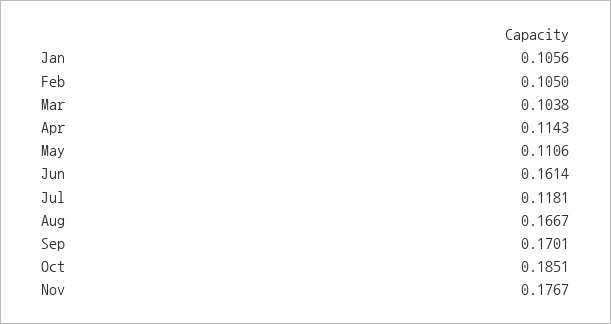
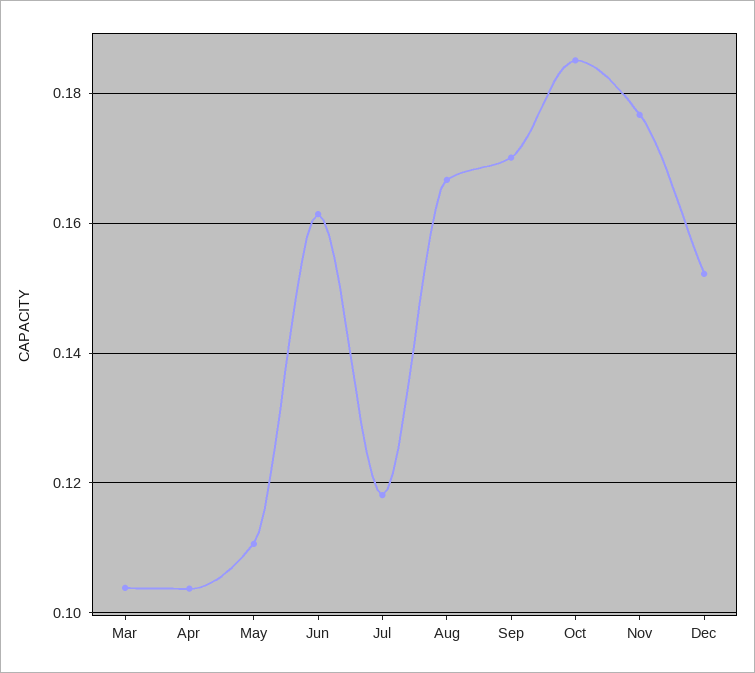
Jan: 0.1056 -> none
Feb: 0.105 -> none
Apr: 0.1143 -> 0.104
Dec: none -> 0.152

